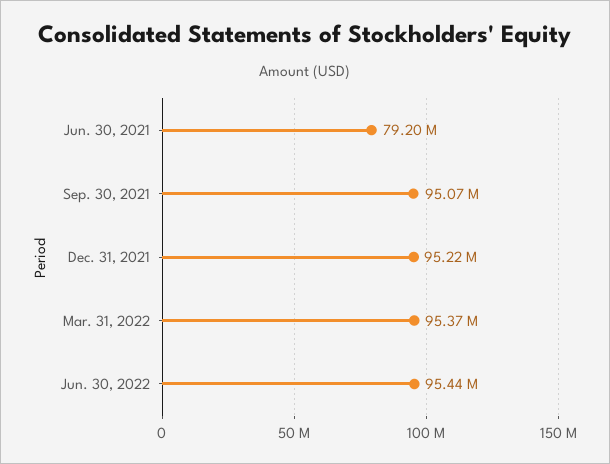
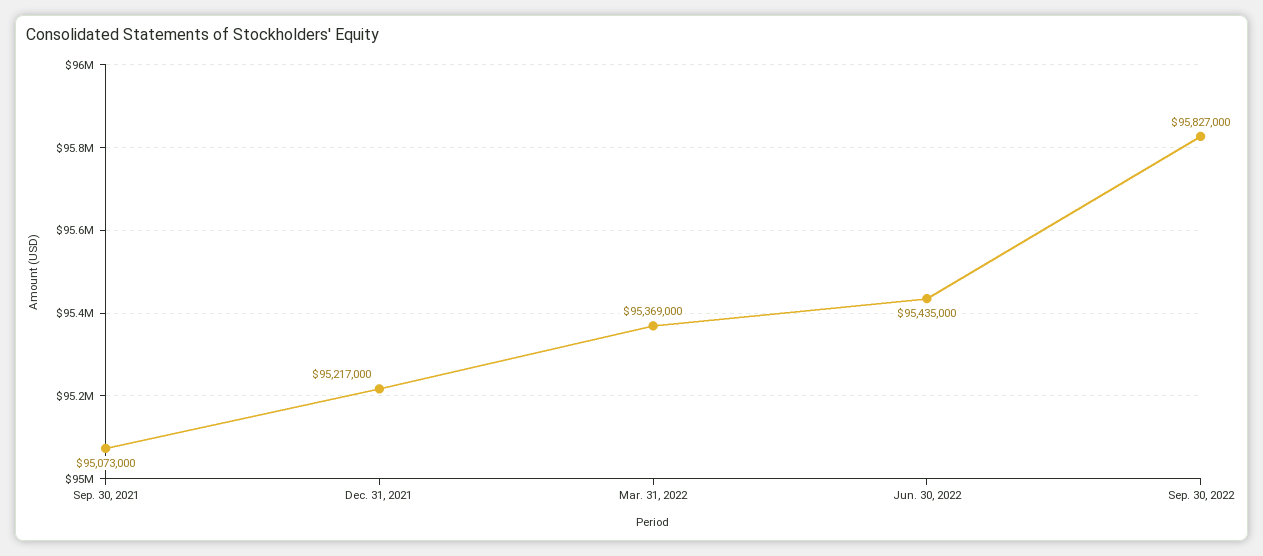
Jun. 30, 2021: 79200000 -> none
Sep. 30, 2022: none -> 95827000

